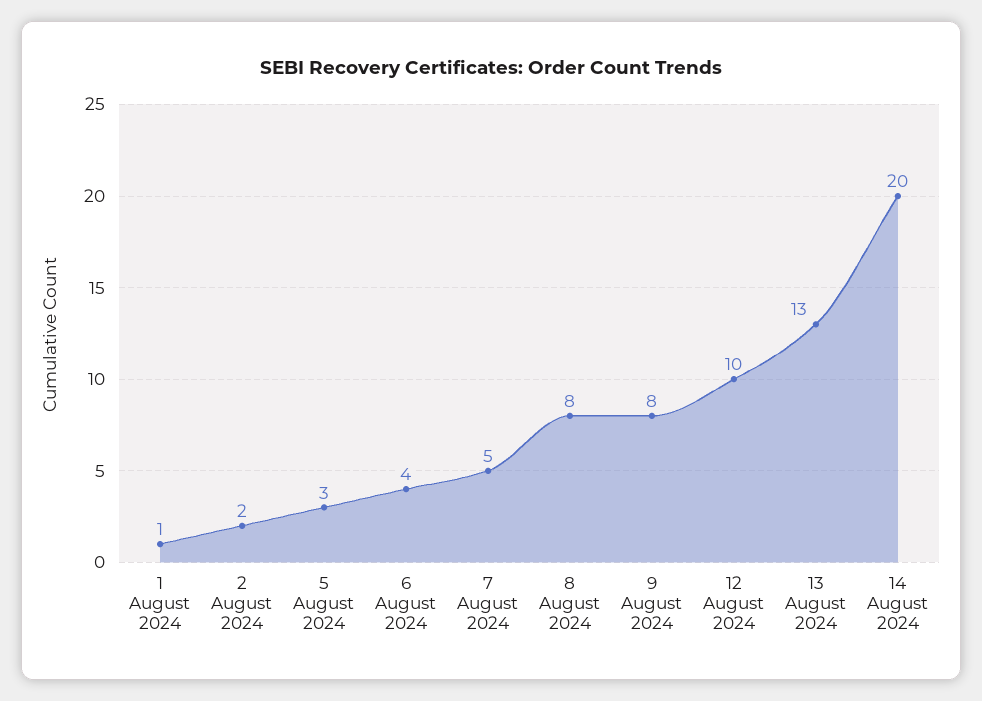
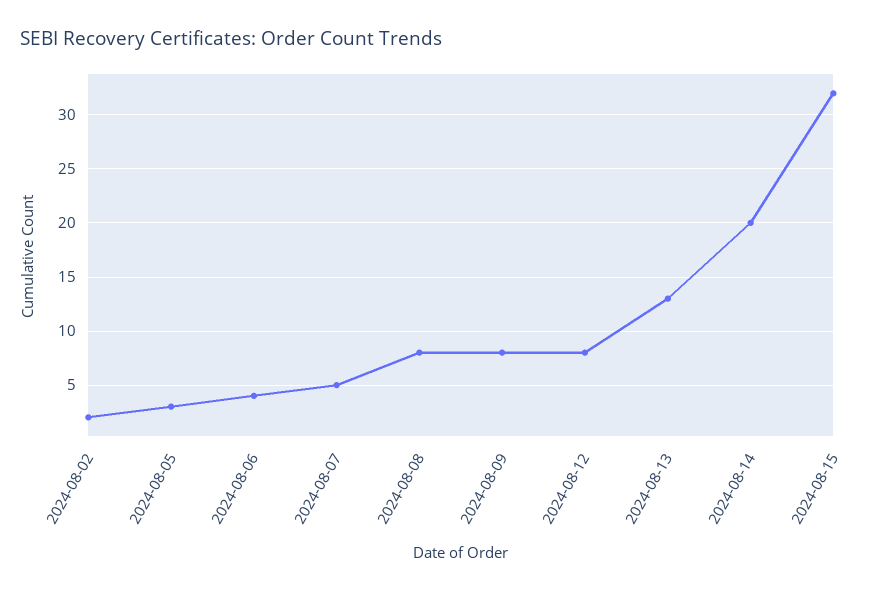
1 August 2024: 1 -> none
12 August 2024: 10 -> 8
2024-08-15: none -> 32

